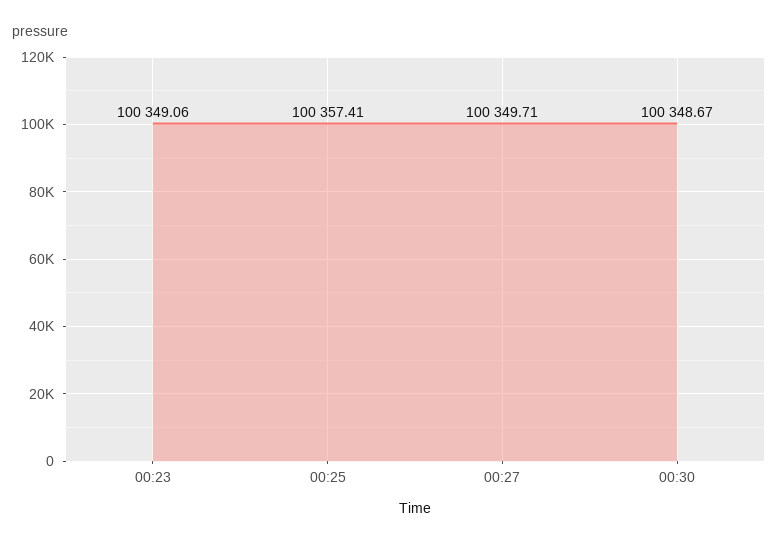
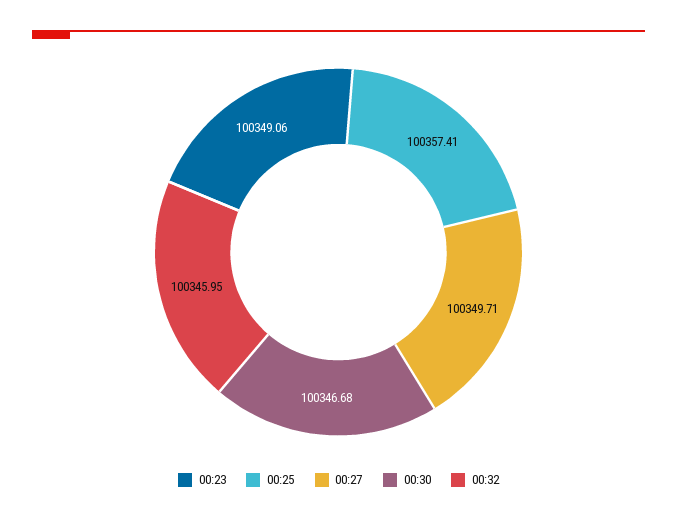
00:30: 100348.67 -> 100346.68
00:32: none -> 100345.95

